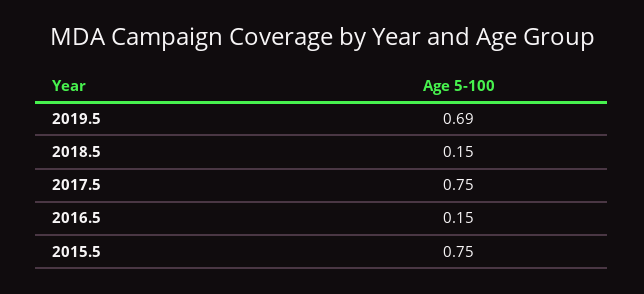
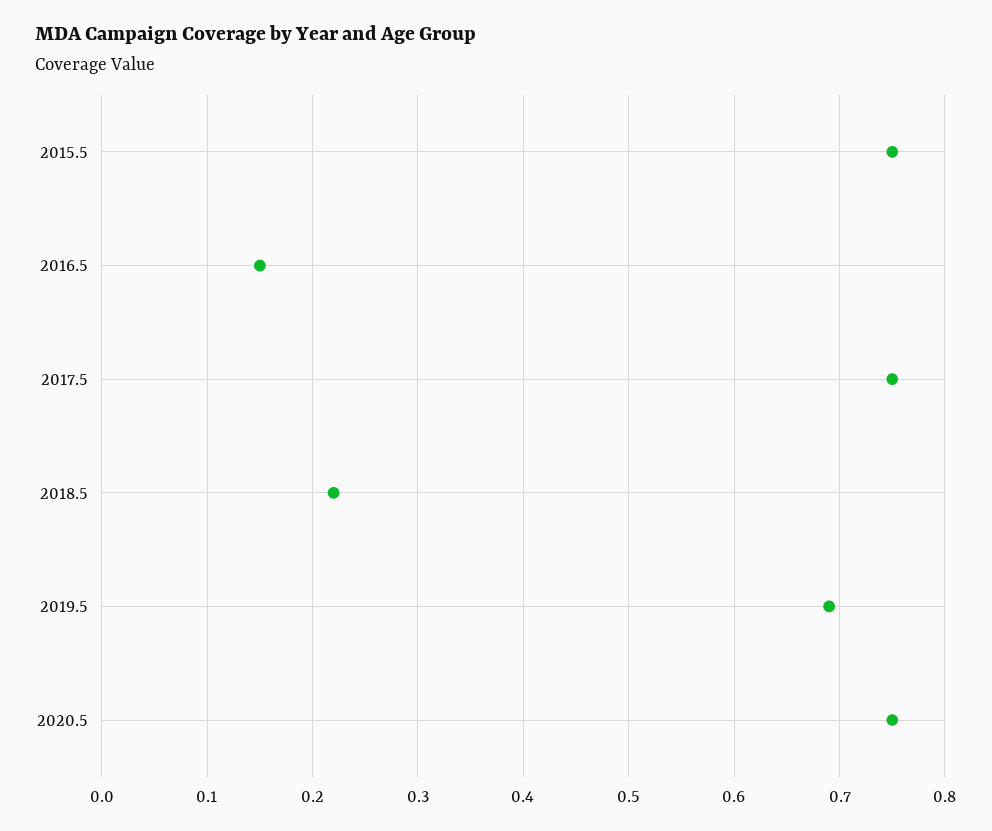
2018.5: 0.15 -> 0.22
2020.5: none -> 0.75

